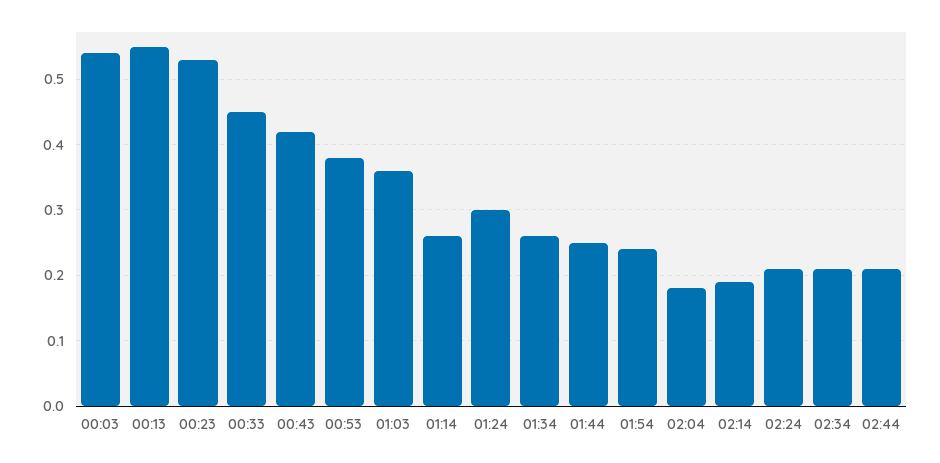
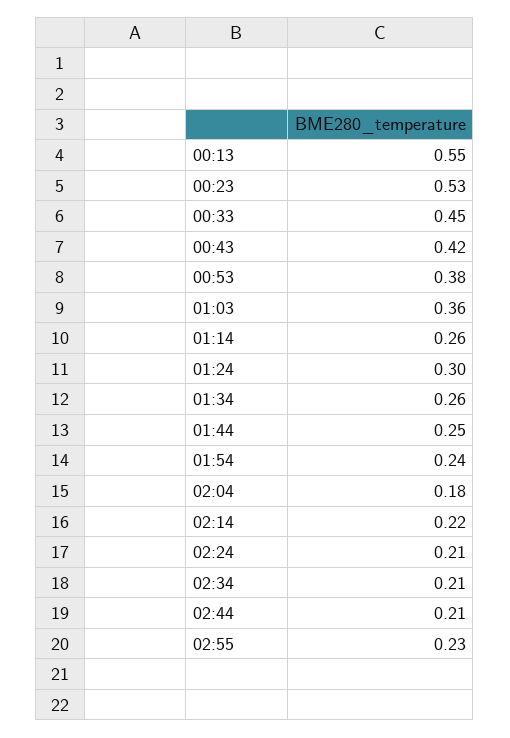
00:03: 0.54 -> none
02:14: 0.19 -> 0.22
02:55: none -> 0.23

